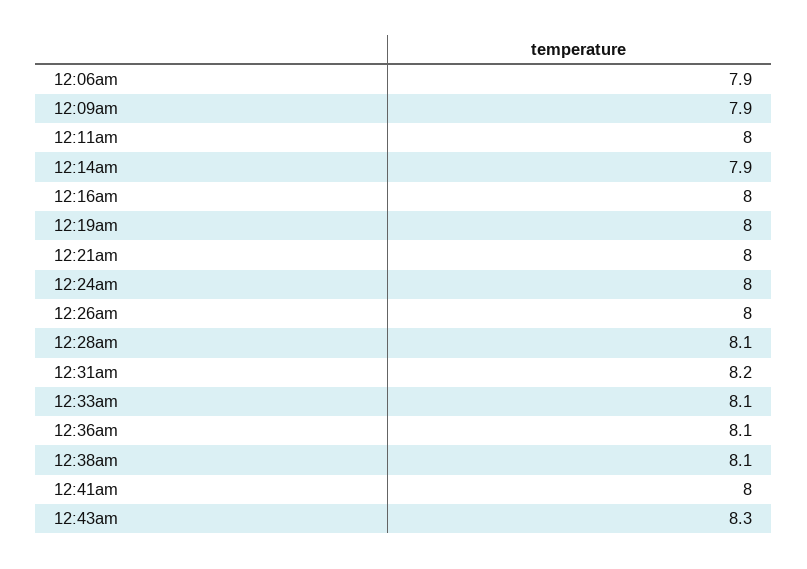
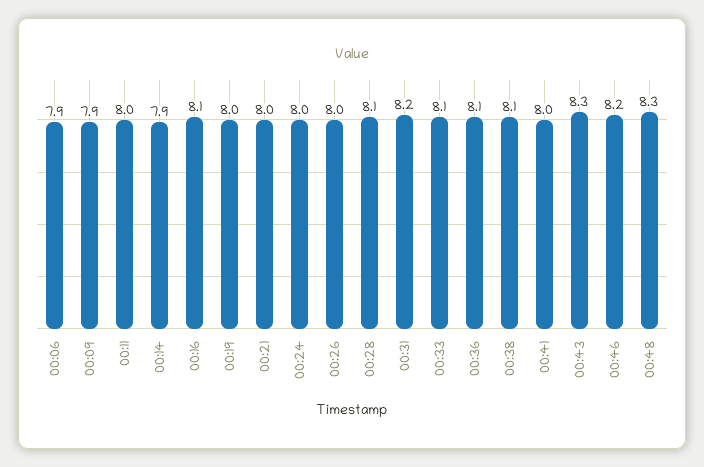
12:16am: 8 -> 8.1
00:46: none -> 8.2
00:48: none -> 8.3

